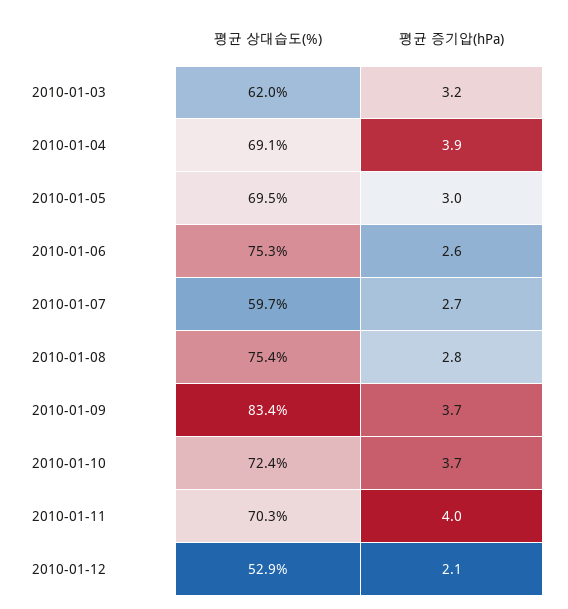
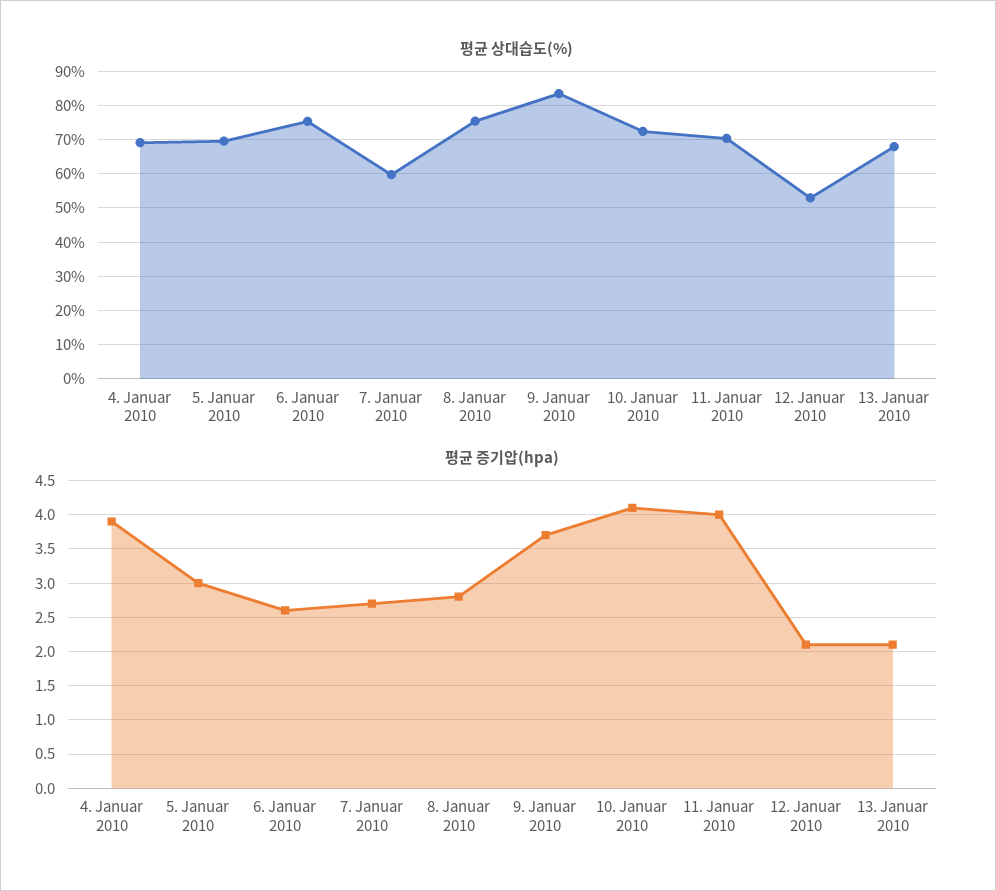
평균 상대습도(%), 2010-01-03: 62 -> none
평균 증기압(hPa), 2010-01-03: 3.2 -> none
평균 증기압(hPa), 2010-01-10: 3.7 -> 4.1
평균 상대습도(%), 13. Januar 2010: none -> 68
평균 증기압(hPa), 13. Januar 2010: none -> 2.1

